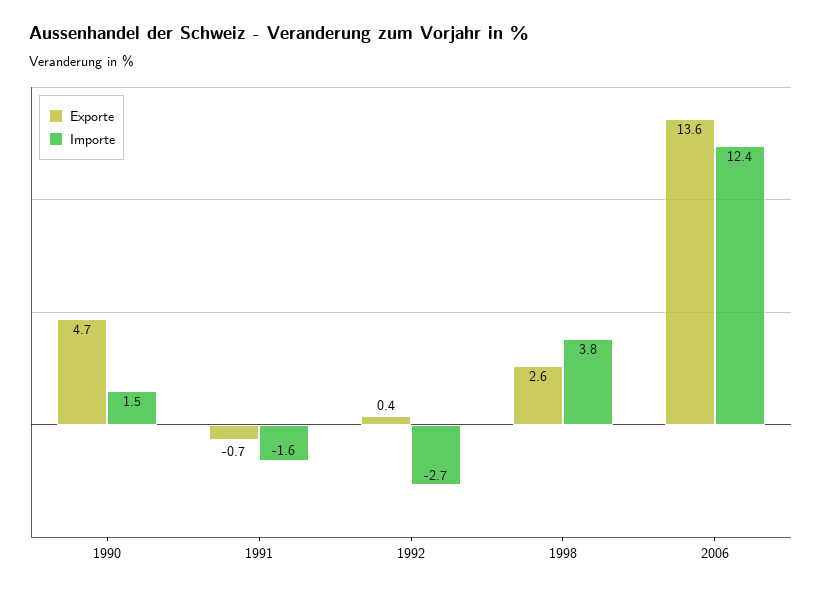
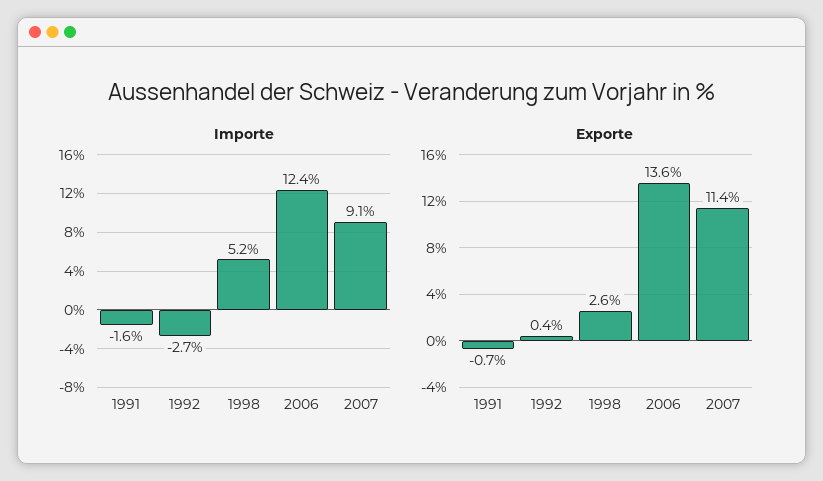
Exporte, 1990: 4.7 -> none
Importe, 1990: 1.5 -> none
Importe, 1998: 3.8 -> 5.2
Importe, 2007: none -> 9.1
Exporte, 2007: none -> 11.4

